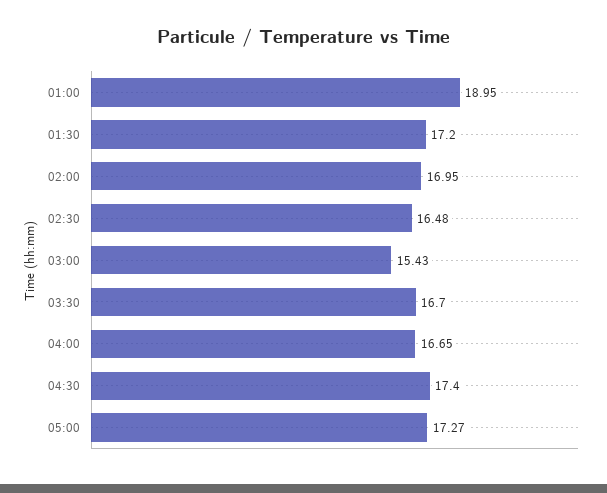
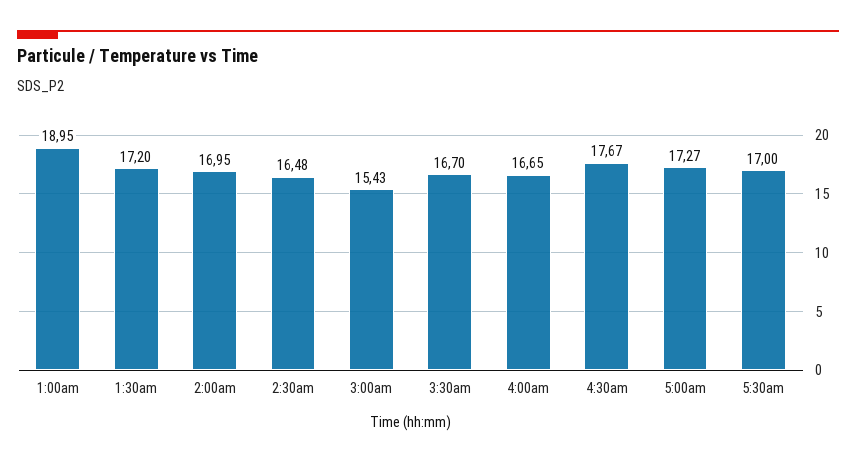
04:30: 17.4 -> 17.67
5:30am: none -> 17

